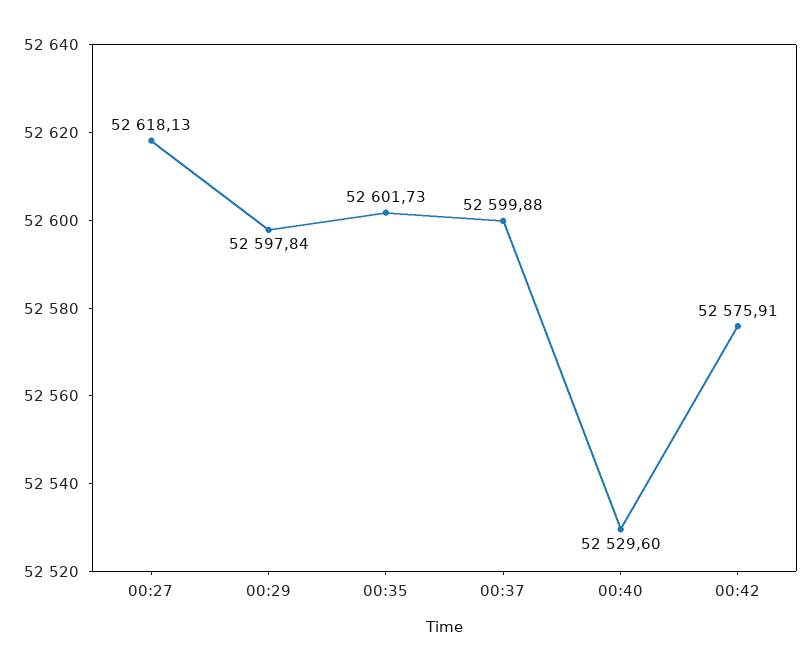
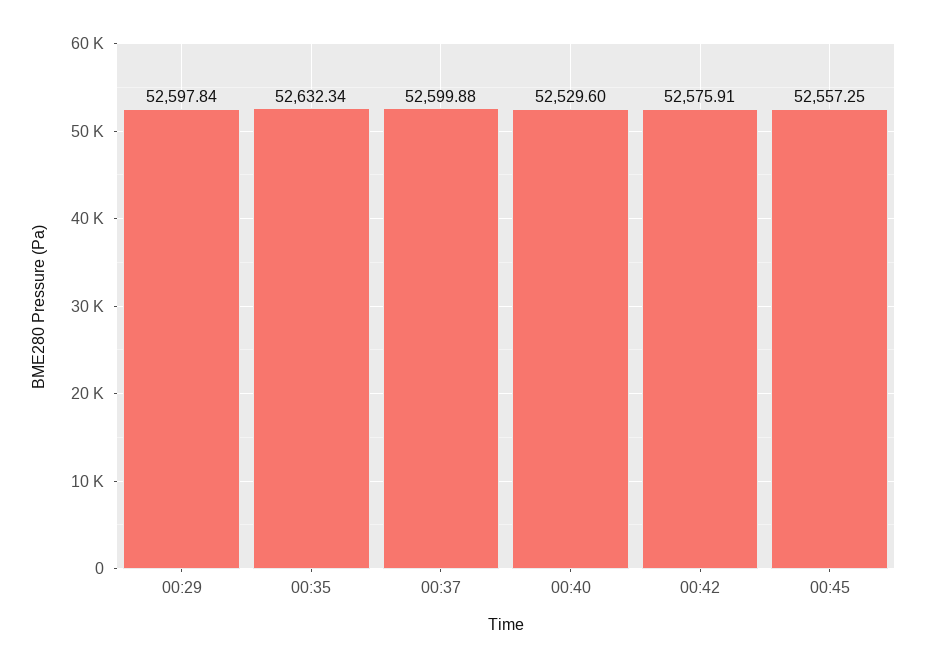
00:27: 52618.13 -> none
00:35: 52601.73 -> 52632.34
00:45: none -> 52557.25

